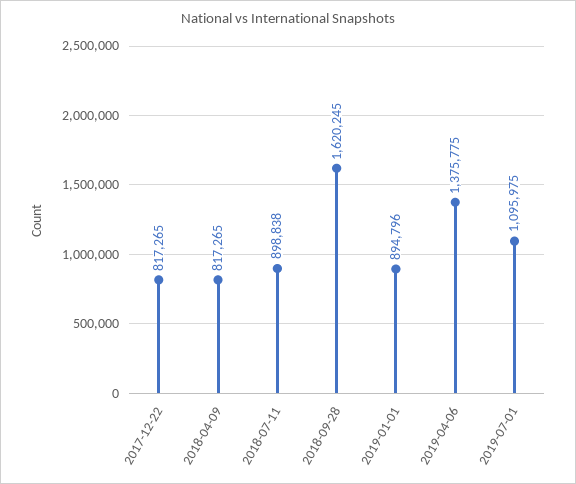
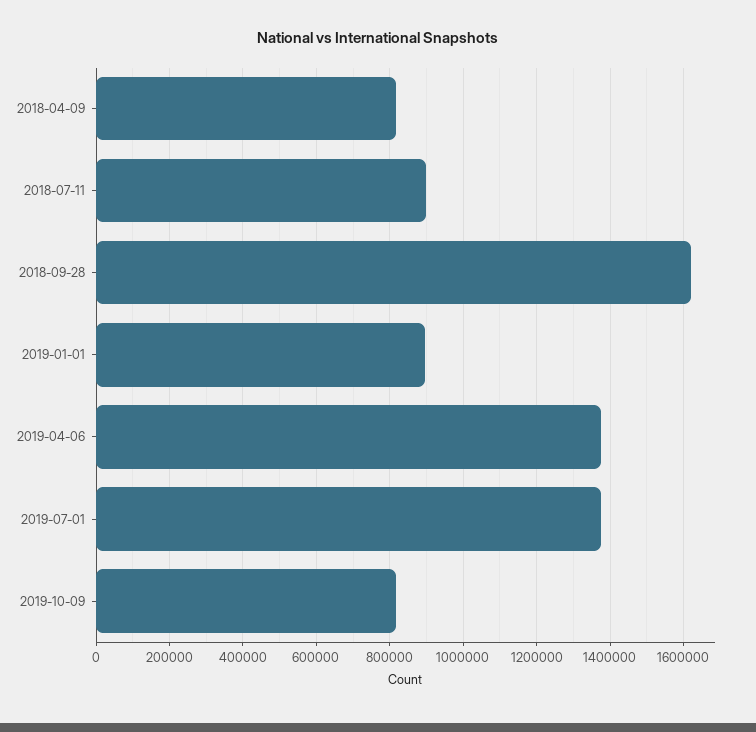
2017-12-22: 817265 -> none
2019-07-01: 1095975 -> 1380000
2019-10-09: none -> 820000

